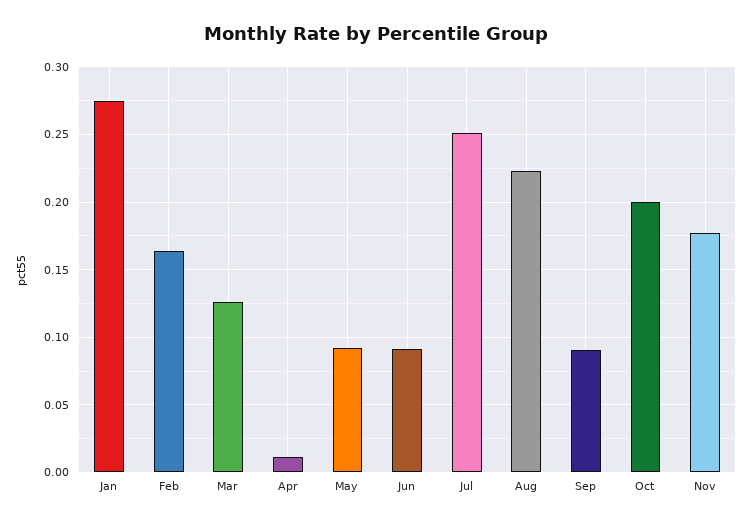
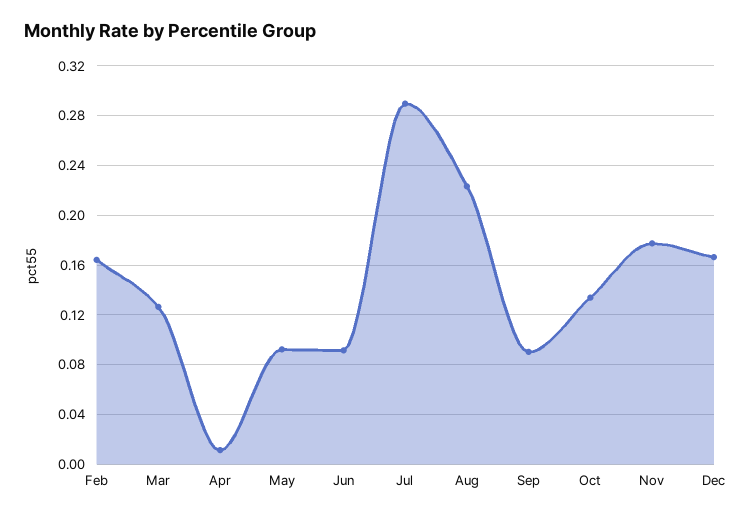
Jan: 0.275 -> none
Jul: 0.25 -> 0.29
Oct: 0.2 -> 0.135
Dec: none -> 0.165

